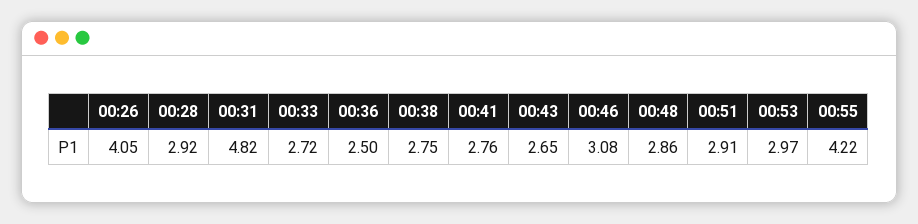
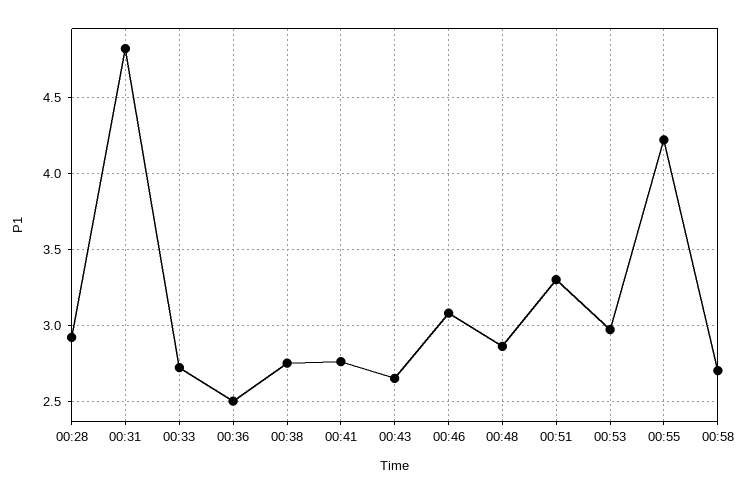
00:26: 4.05 -> none
00:51: 2.91 -> 3.3
00:58: none -> 2.7

